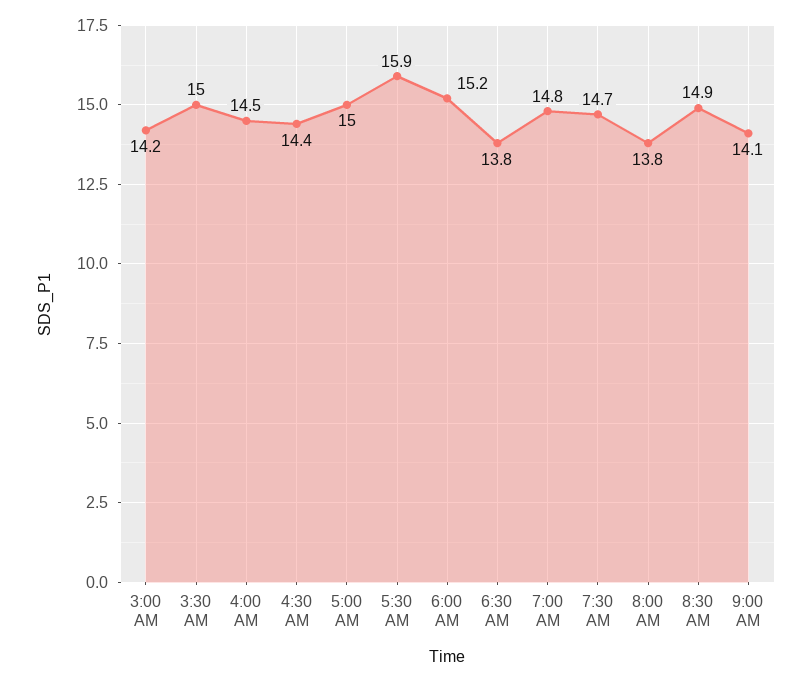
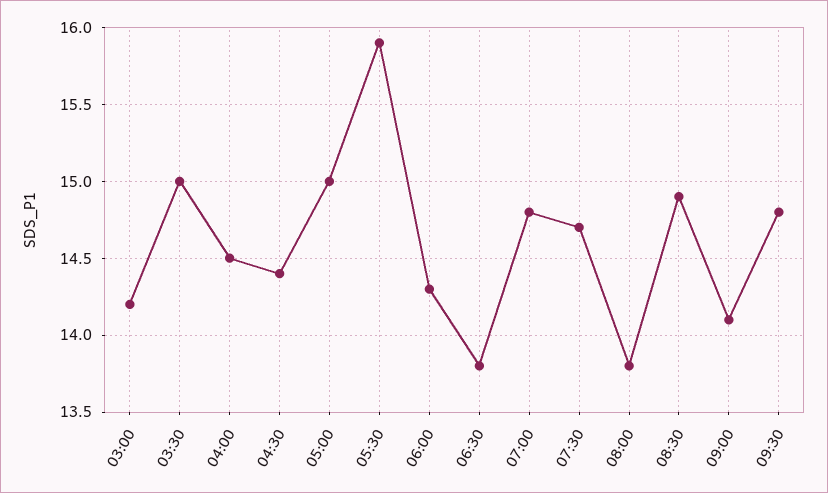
6:00 AM: 15.2 -> 14.3
09:30: none -> 14.8

